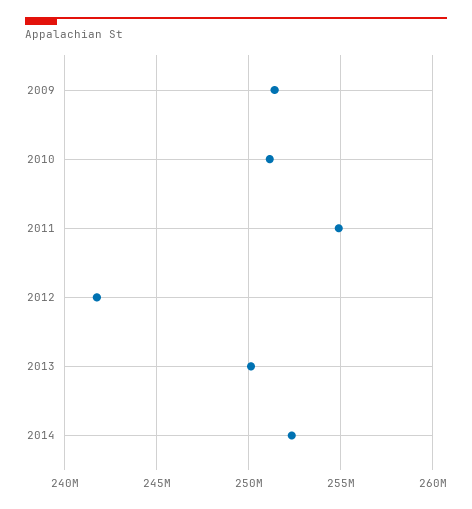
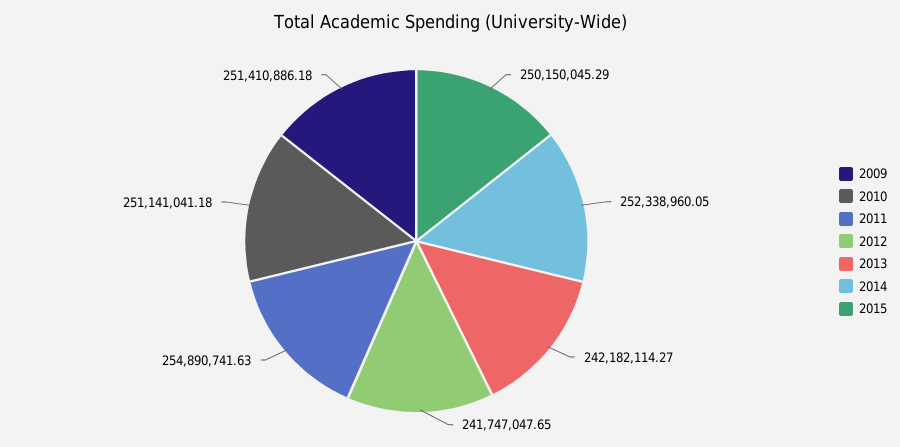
2013: 250000000 -> 242182114.27
2015: none -> 250150045.29

